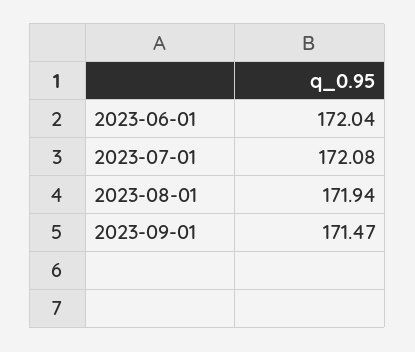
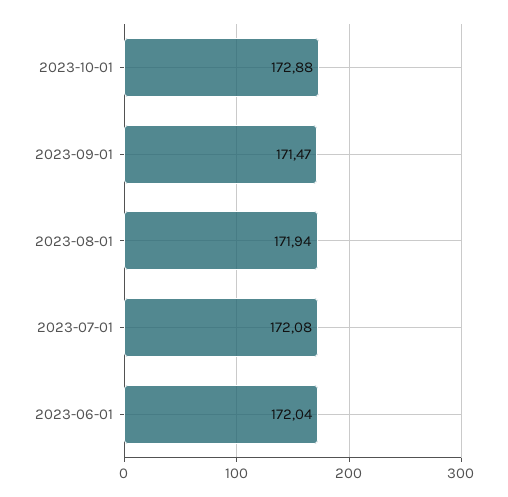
2023-10-01: none -> 172.88

